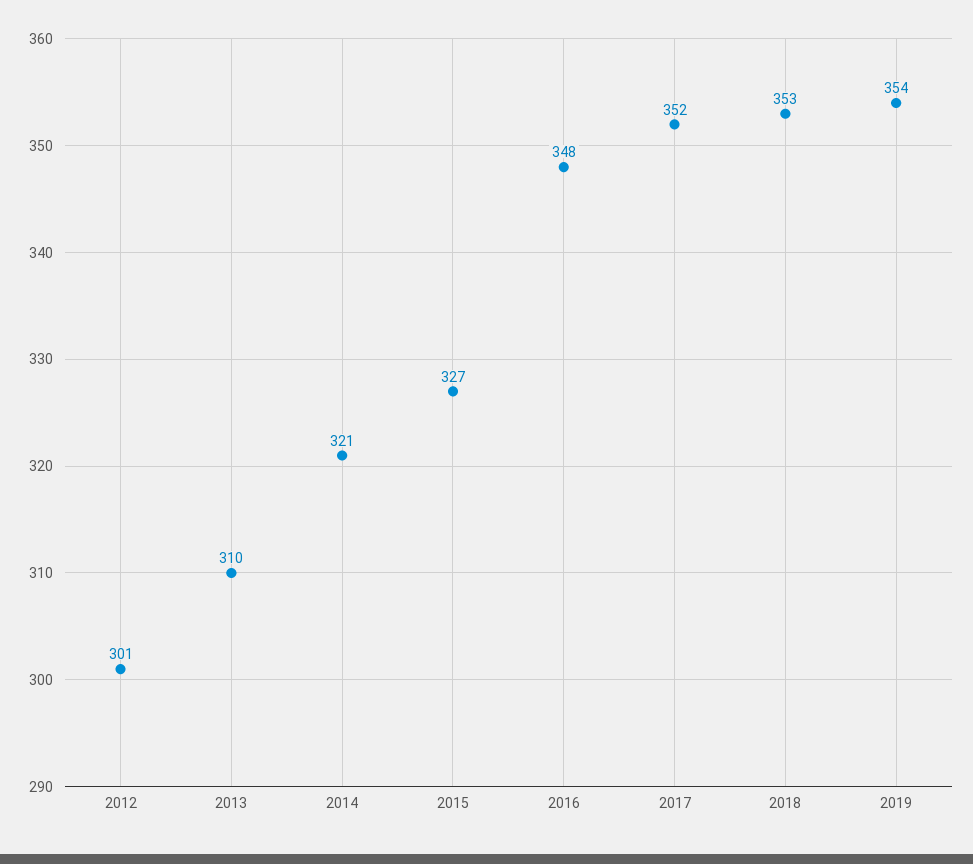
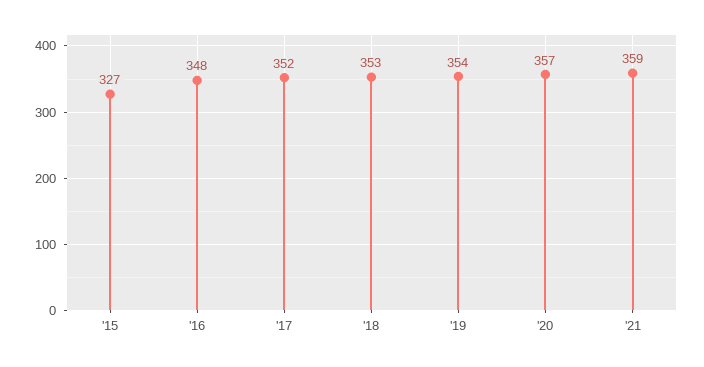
2012: 301 -> none
2013: 310 -> none
2014: 321 -> none
'20: none -> 357
'21: none -> 359

